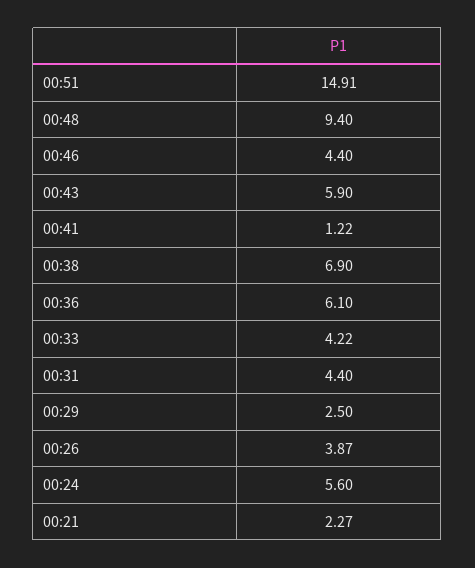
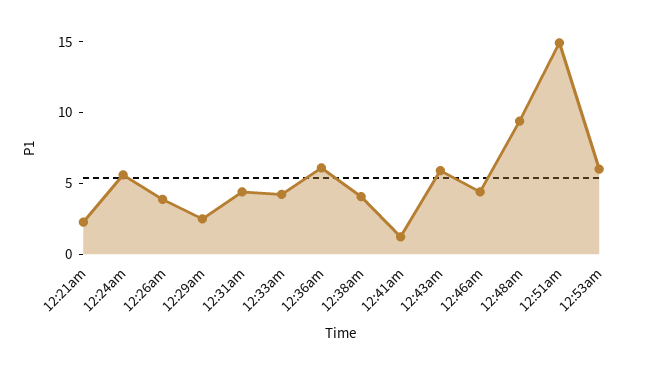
00:38: 6.9 -> 4
12:53am: none -> 6

